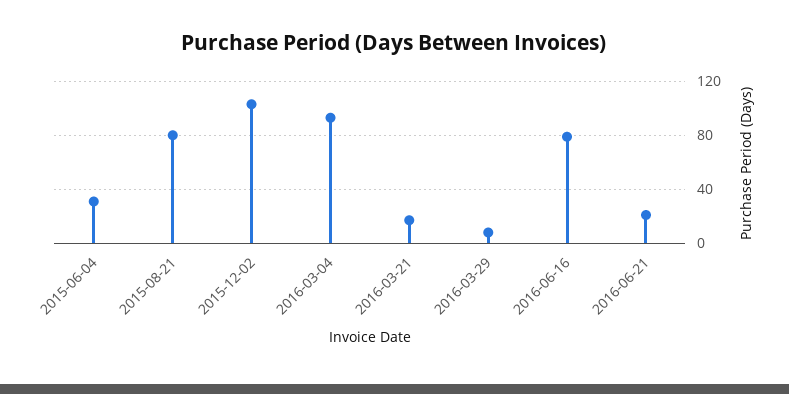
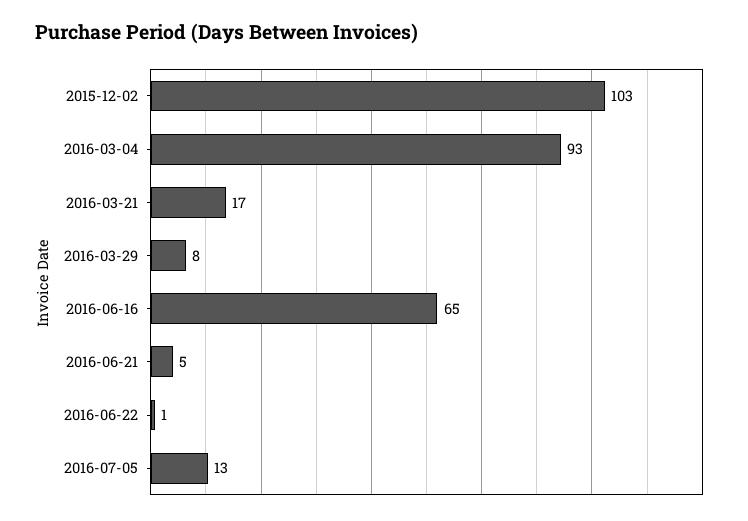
2015-06-04: 30 -> none
2015-08-21: 80 -> none
2016-06-16: 80 -> 65
2016-06-21: 20 -> 5
2016-06-22: none -> 1
2016-07-05: none -> 13

